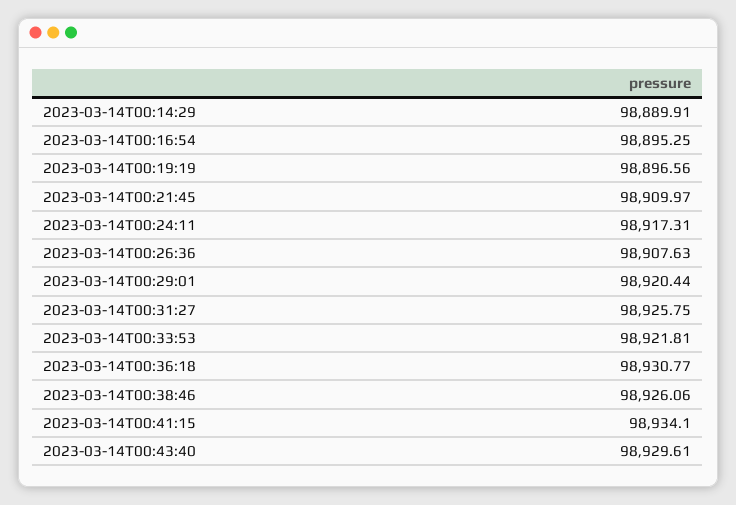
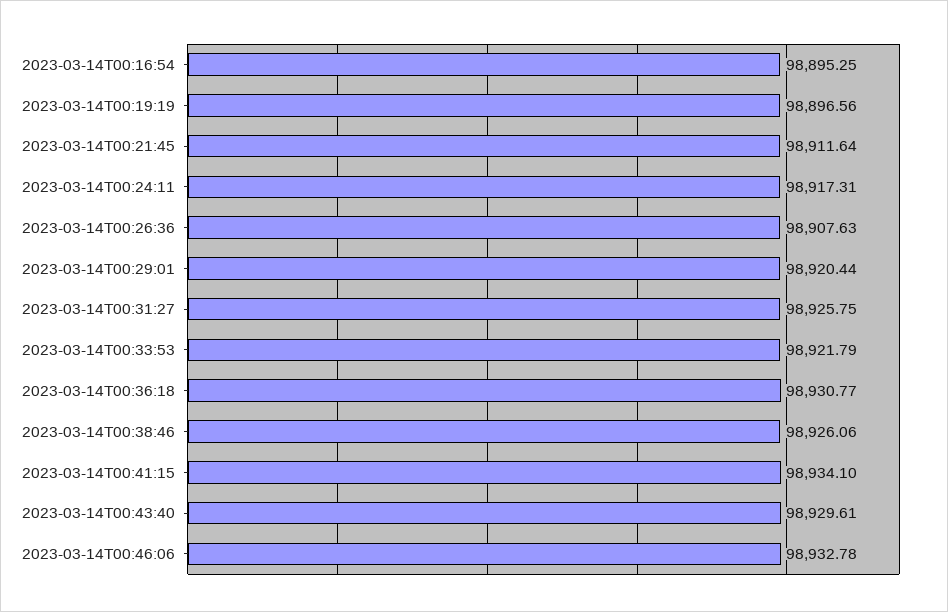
2023-03-14T00:14:29: 98889.91 -> none
2023-03-14T00:21:45: 98909.97 -> 98911.64
2023-03-14T00:33:53: 98921.81 -> 98921.79
2023-03-14T00:46:06: none -> 98932.78

